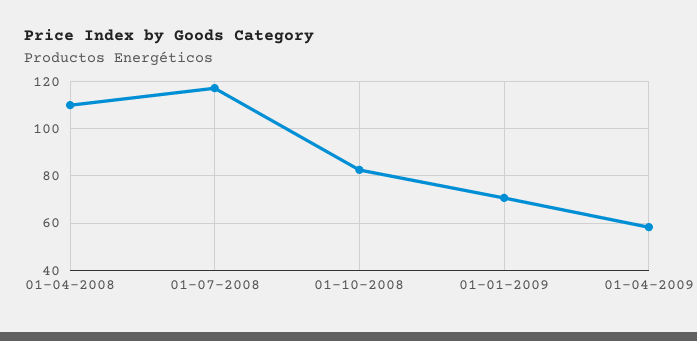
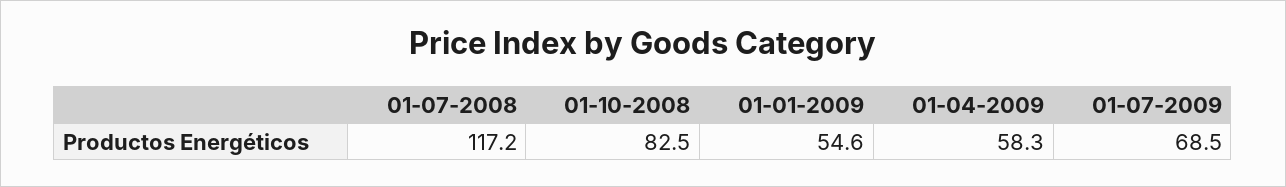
01-04-2008: 110 -> none
01-01-2009: 70 -> 54.6
01-07-2009: none -> 68.5

